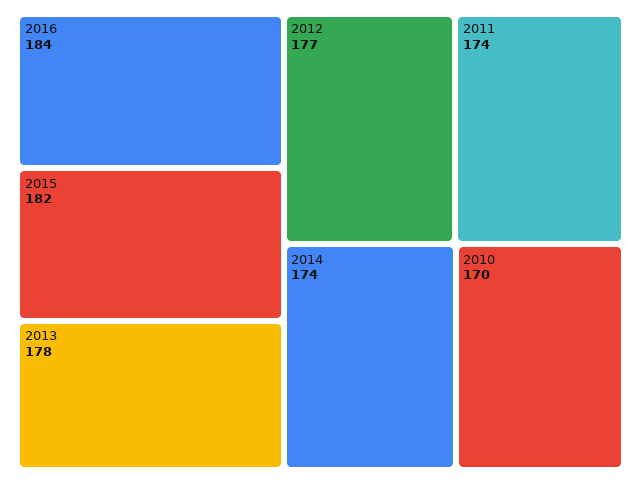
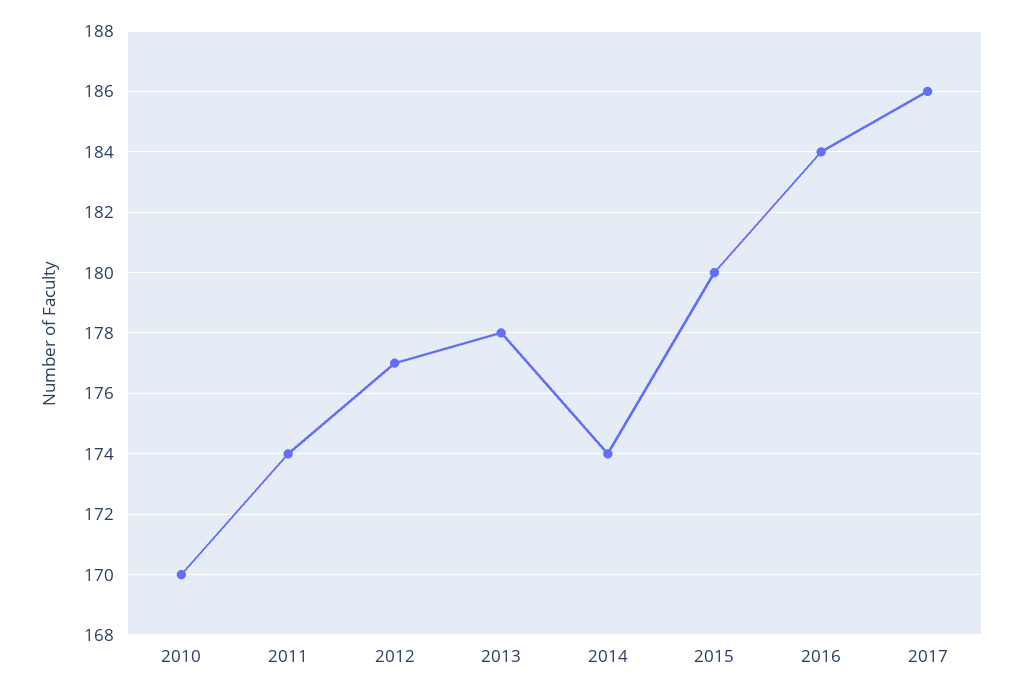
2015: 182 -> 180
2017: none -> 186

